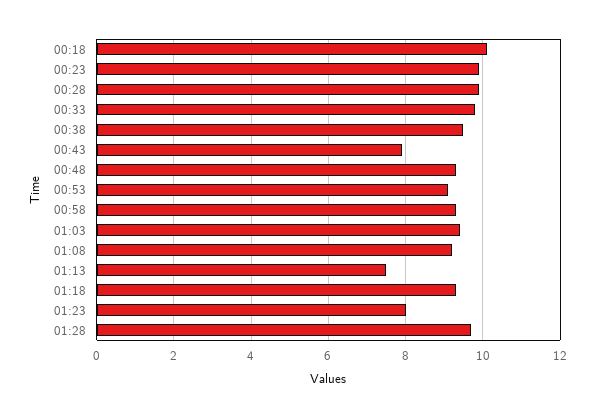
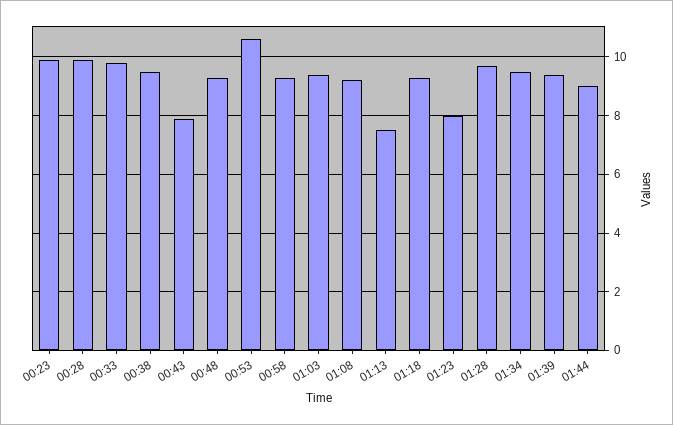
00:18: 10 -> none
00:53: 9 -> 10.5
01:34: none -> 9.5
01:39: none -> 9.5
01:44: none -> 9

